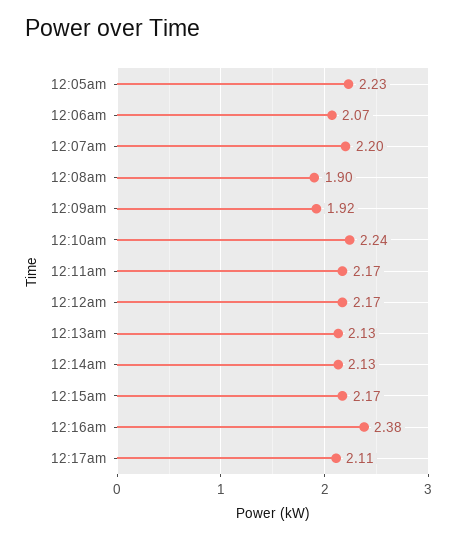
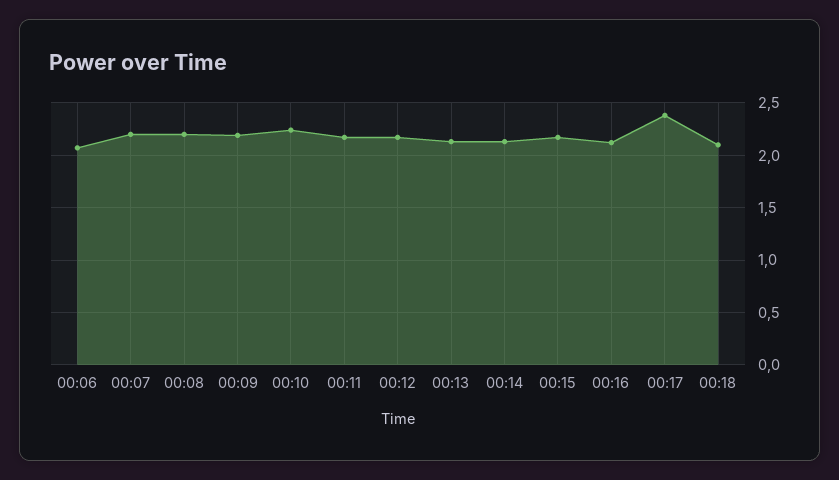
12:05am: 2.23 -> none
12:08am: 1.9 -> 2.2
12:09am: 1.92 -> 2.2
12:16am: 2.38 -> 2.1
12:17am: 2.11 -> 2.4
00:18: none -> 2.1

